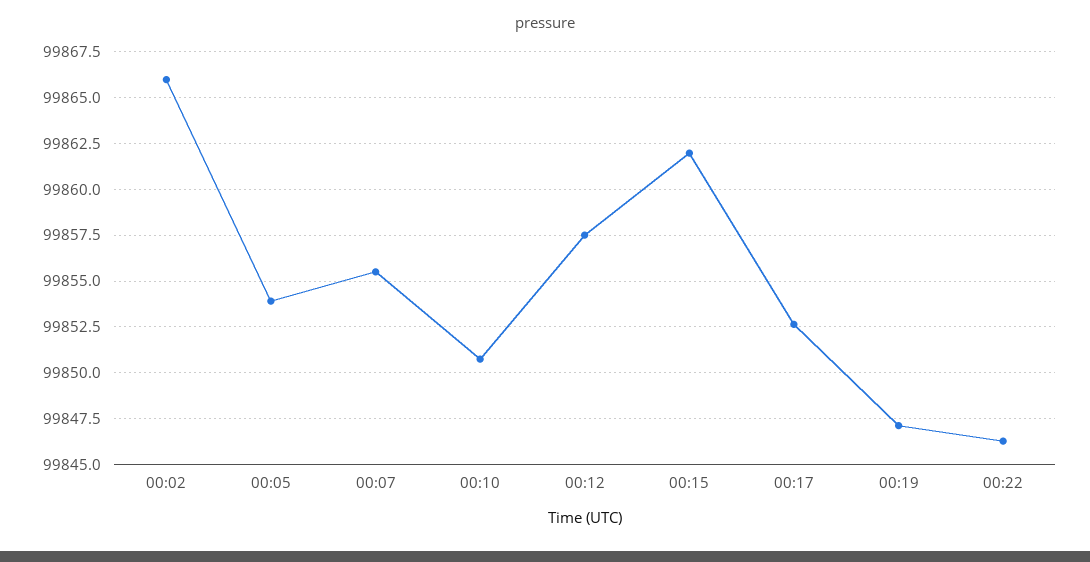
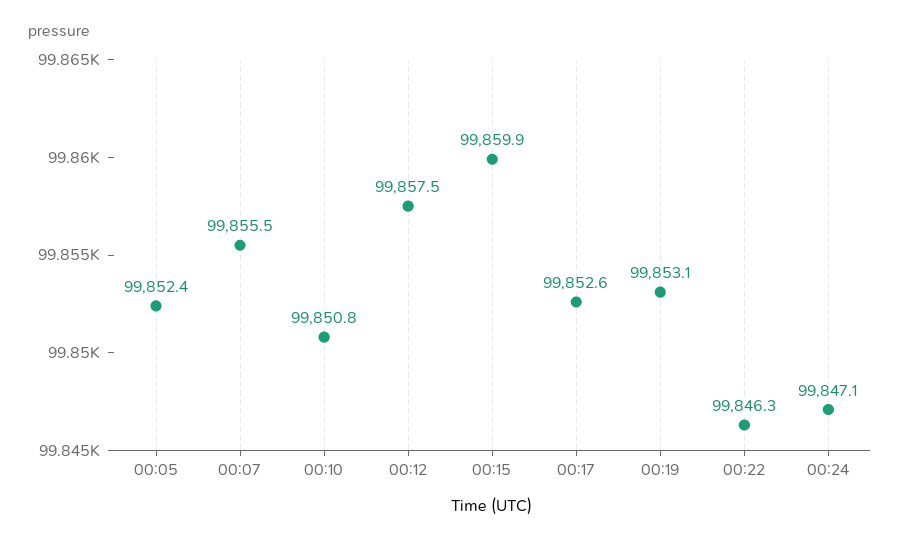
00:02: 99866 -> none
00:05: 99854 -> 99852.4
00:15: 99862 -> 99859.9
00:19: 99847 -> 99853.1
00:24: none -> 99847.1

